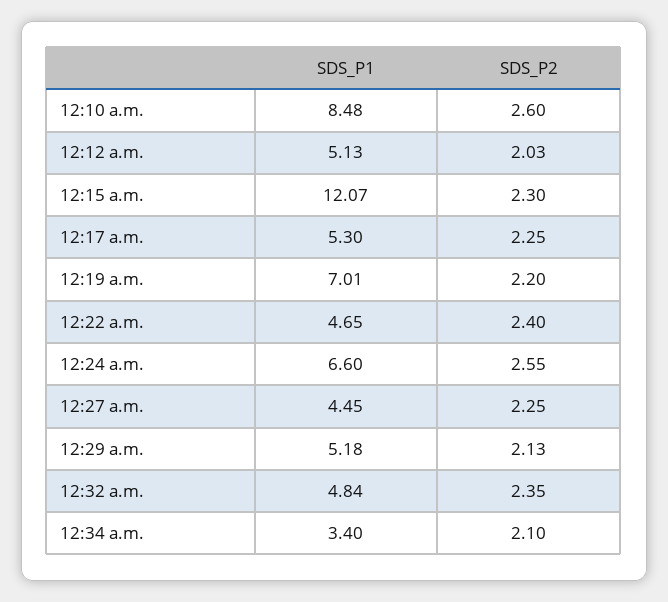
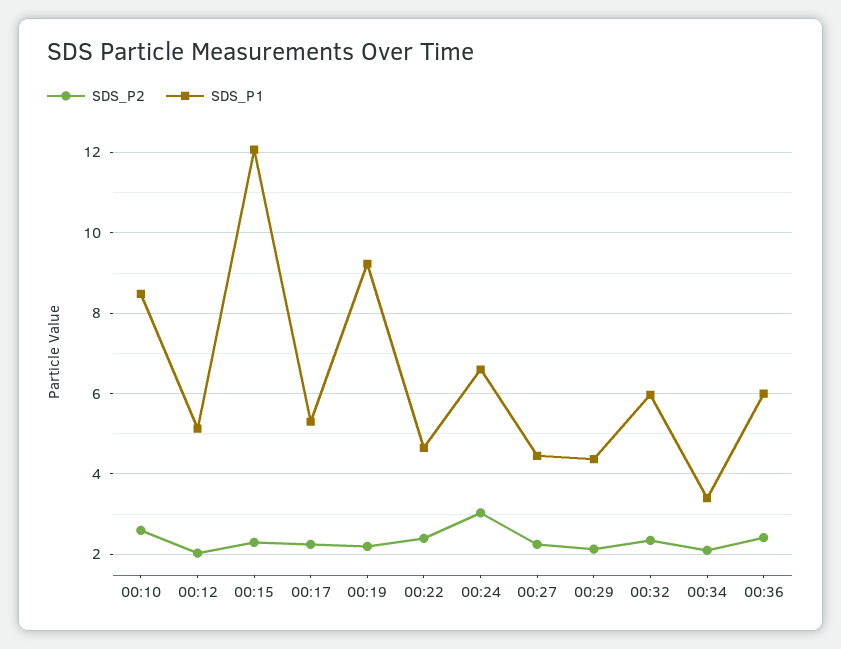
SDS_P1, 12:19 a.m.: 7.01 -> 9.2
SDS_P2, 12:24 a.m.: 2.55 -> 3
SDS_P1, 12:29 a.m.: 5.18 -> 4.4
SDS_P1, 12:32 a.m.: 4.84 -> 6
SDS_P2, 00:36: none -> 2.4
SDS_P1, 00:36: none -> 6

